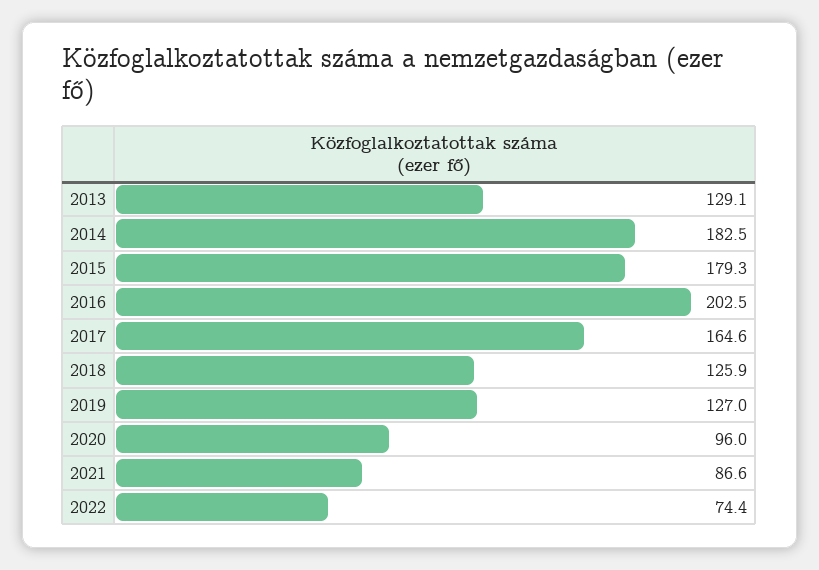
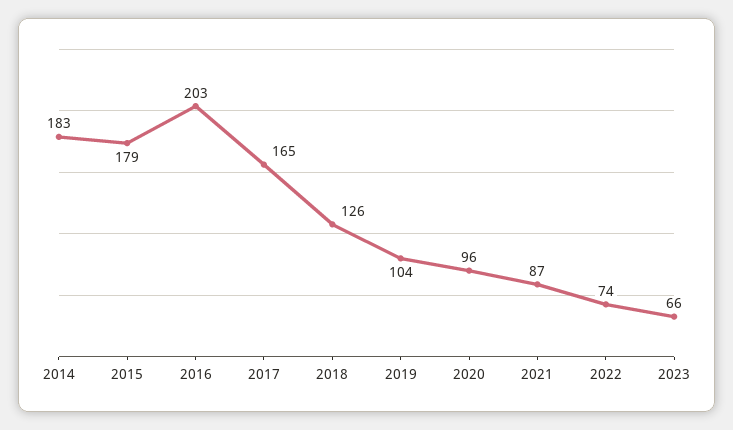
2013: 129.1 -> none
2019: 127 -> 104
2023: none -> 66

